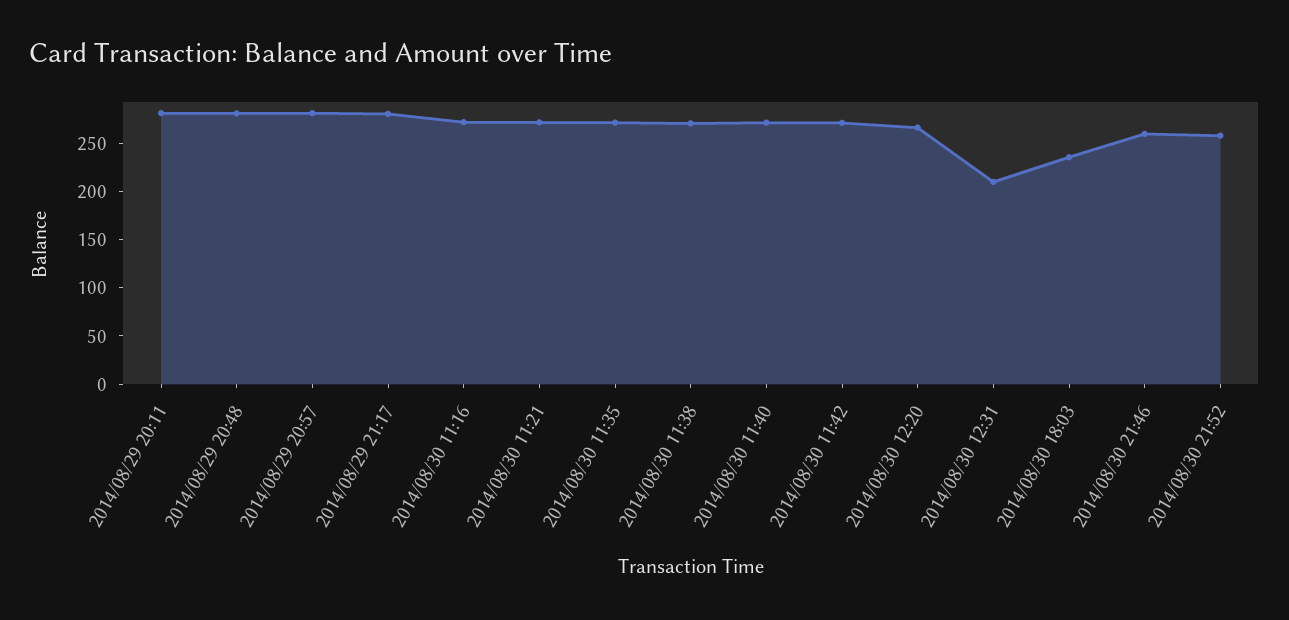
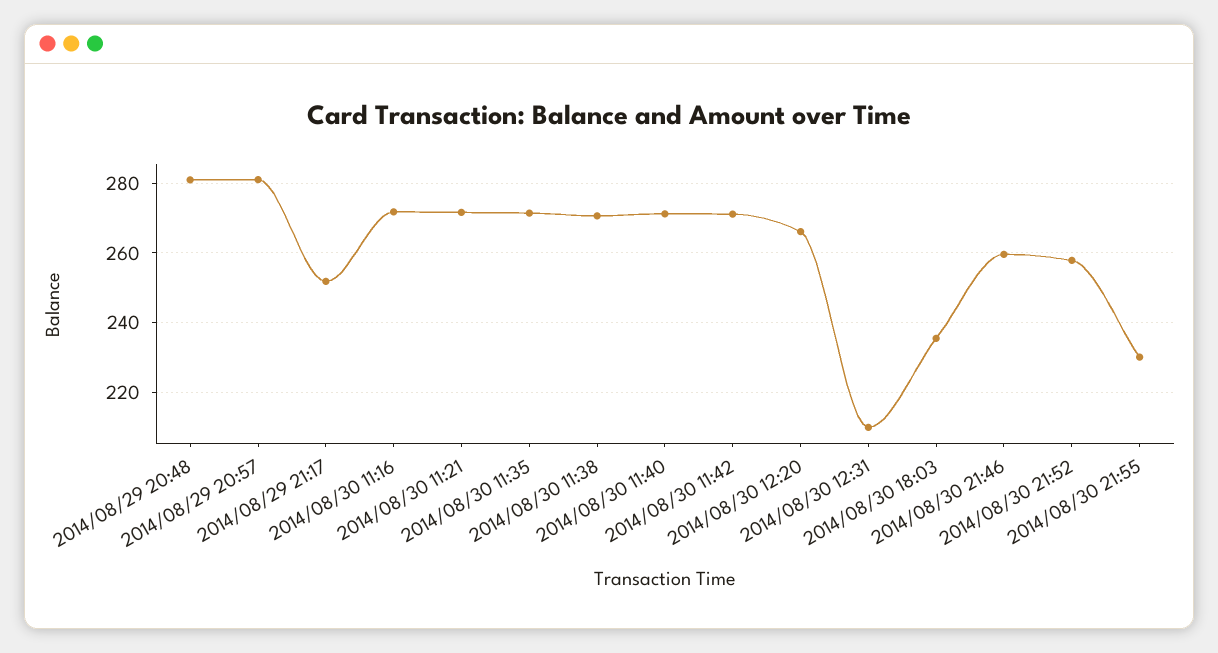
2014/08/29 20:11: 280 -> none
2014/08/29 21:17: 280 -> 252
2014/08/30 21:55: none -> 230

